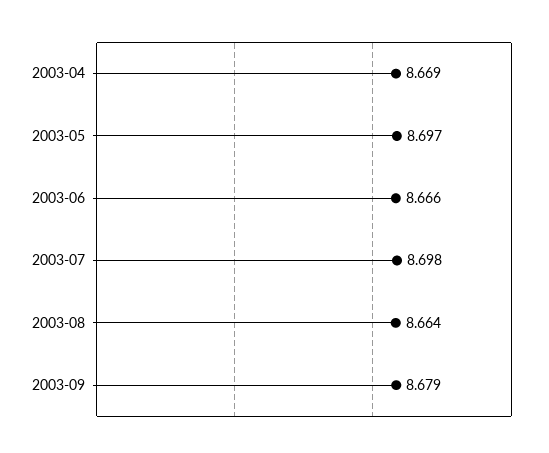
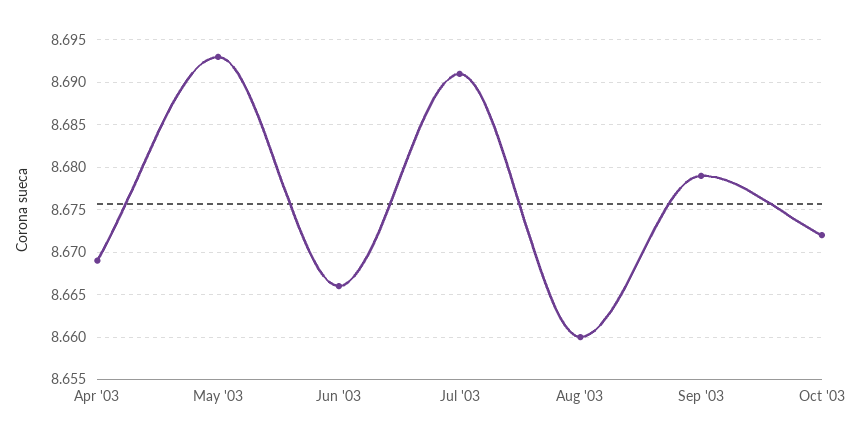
2003-05: 8.697 -> 8.693
2003-07: 8.698 -> 8.691
2003-08: 8.664 -> 8.66
Oct '03: none -> 8.672

